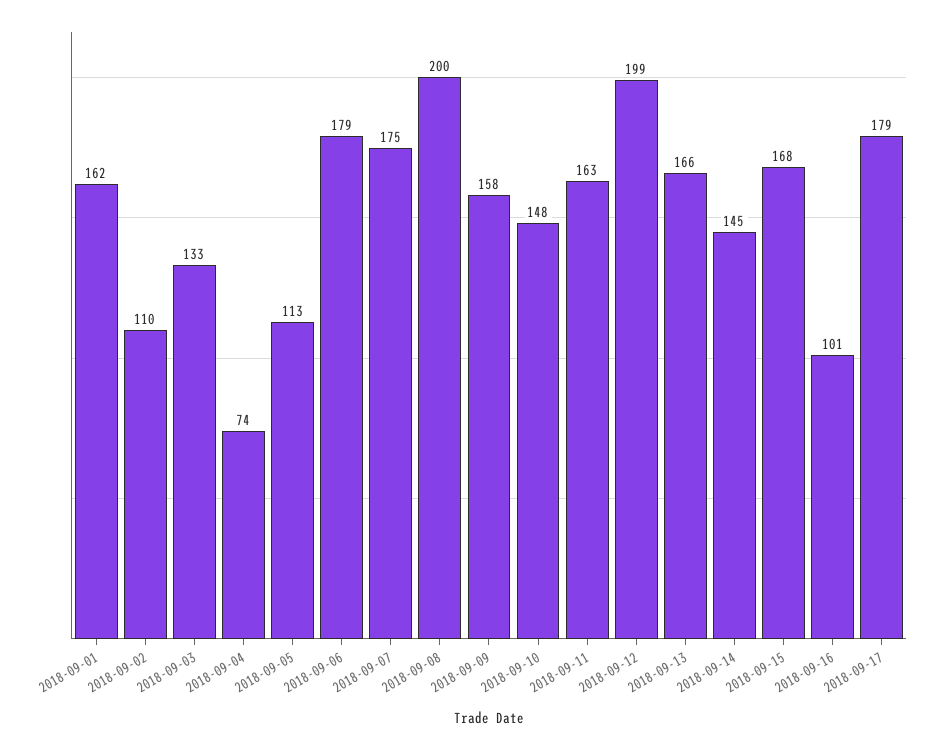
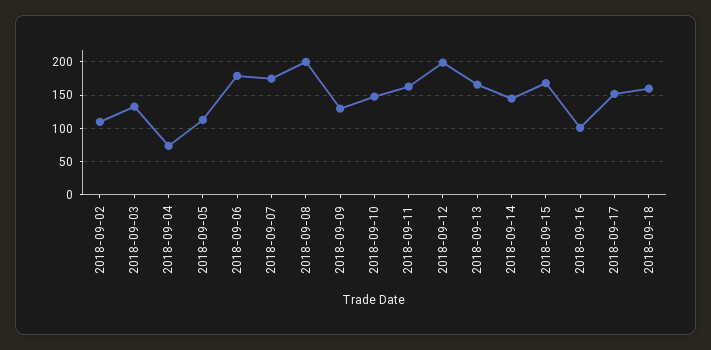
2018-09-01: 162 -> none
2018-09-09: 158 -> 130
2018-09-17: 179 -> 150
2018-09-18: none -> 160

